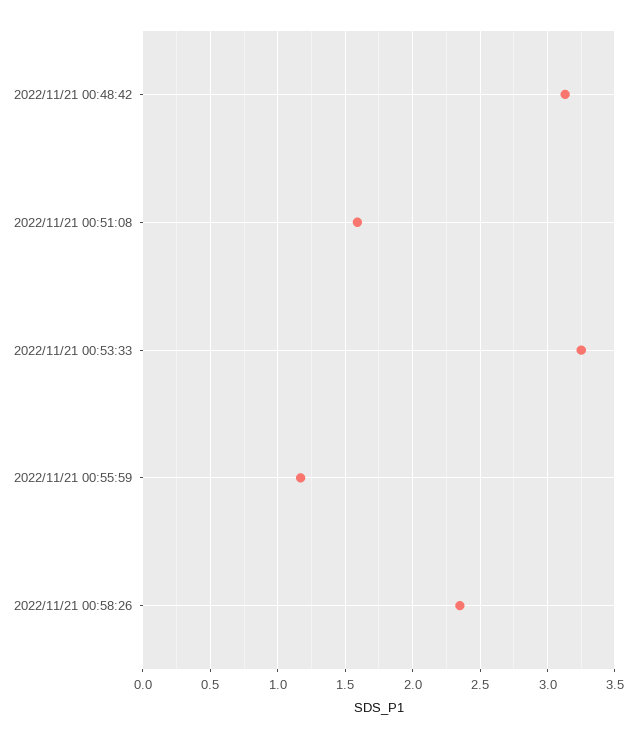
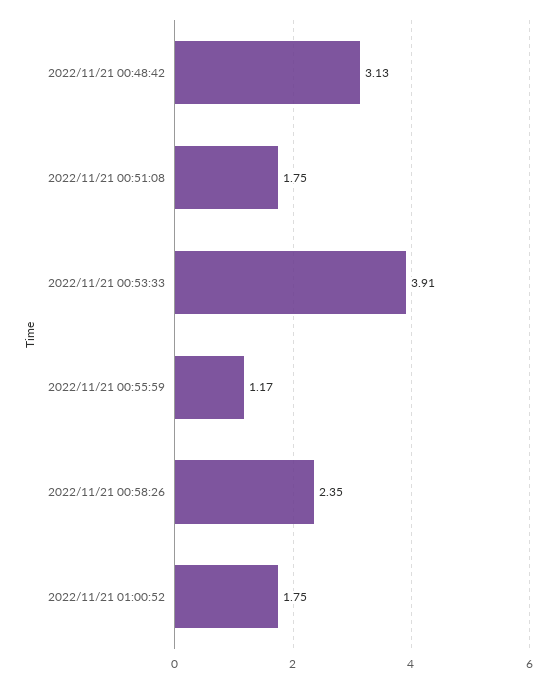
2022/11/21 00:51:08: 1.6 -> 1.75
2022/11/21 00:53:33: 3.25 -> 3.91
2022/11/21 01:00:52: none -> 1.75

